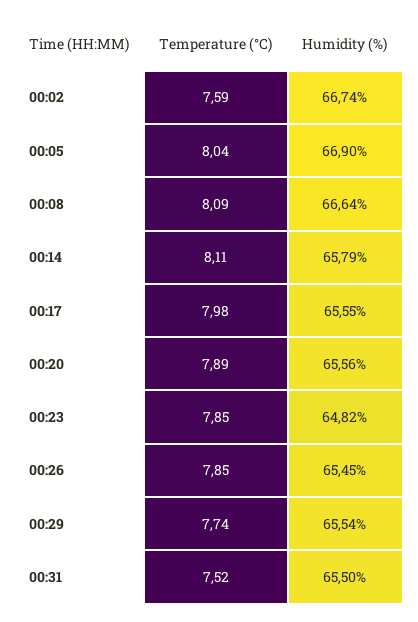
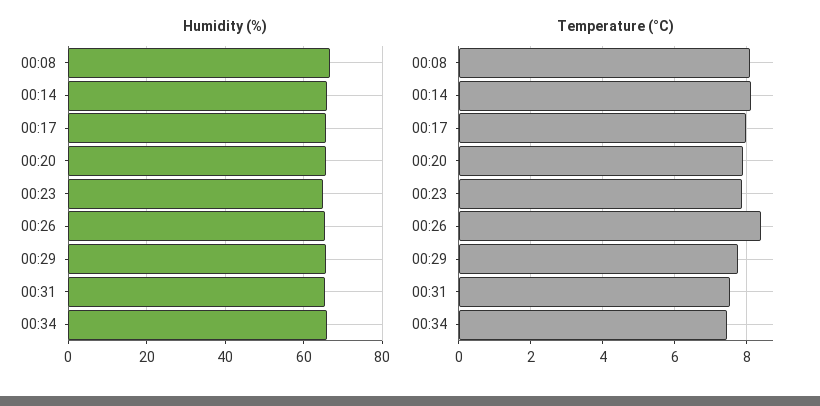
Temperature (°C), 00:02: 7.59 -> none
Humidity (%), 00:02: 66.74 -> none
Temperature (°C), 00:05: 8.04 -> none
Humidity (%), 00:05: 66.9 -> none
Temperature (°C), 00:26: 7.85 -> 8.4
Humidity (%), 00:34: none -> 66
Temperature (°C), 00:34: none -> 7.4

